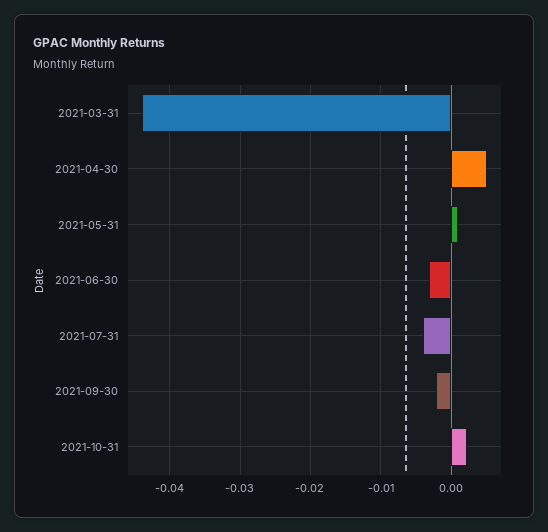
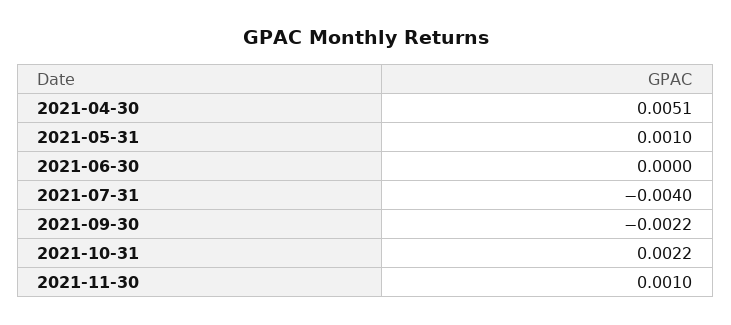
2021-03-31: -0.044 -> none
2021-06-30: -0.003 -> 0
2021-11-30: none -> 0.001

